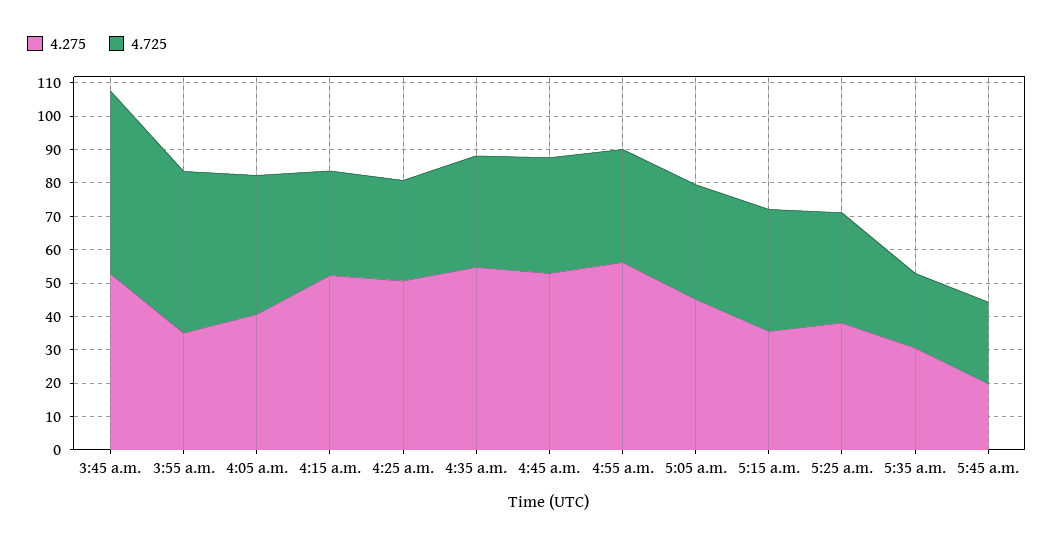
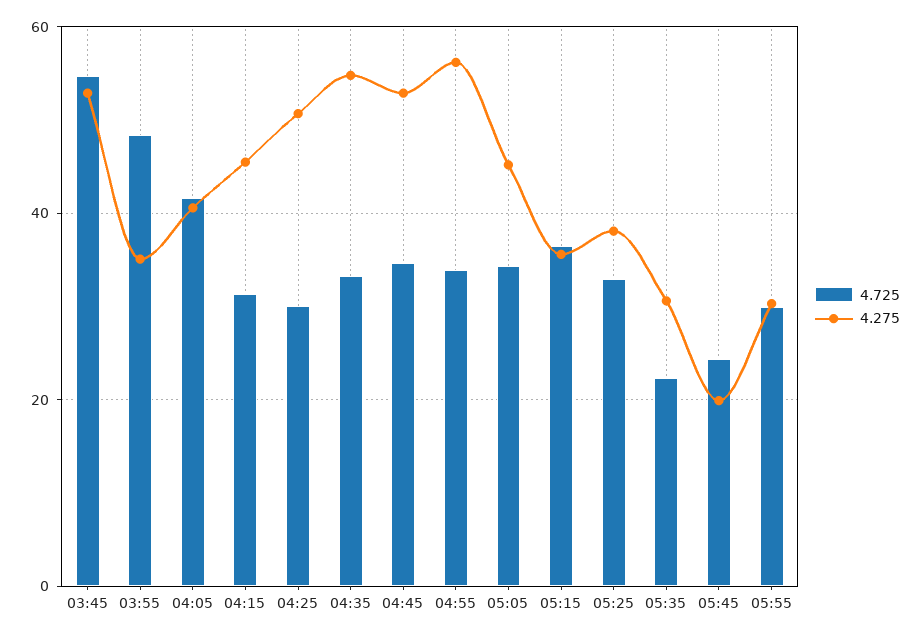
4.275, 4:15 a.m.: 52.5 -> 46
4.725, 05:55: none -> 30
4.275, 05:55: none -> 30

